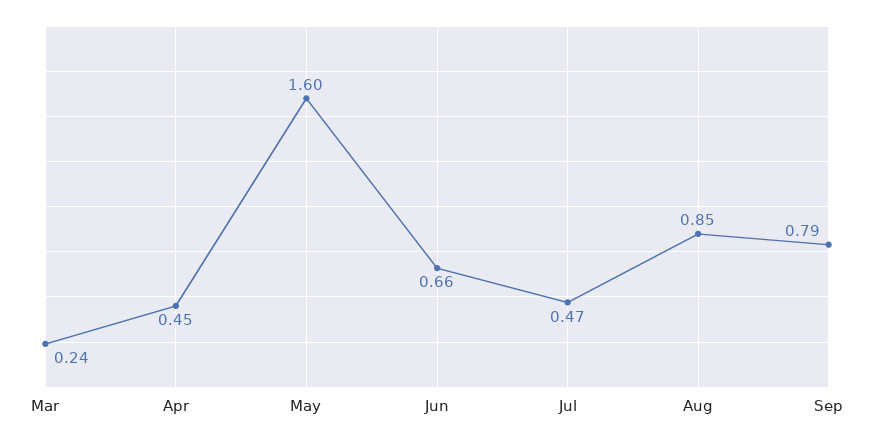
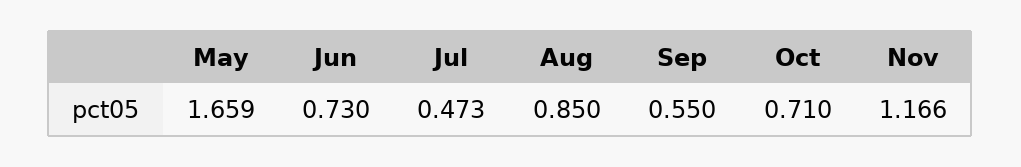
Mar: 0.24 -> none
Apr: 0.45 -> none
May: 1.6 -> 1.659
Jun: 0.66 -> 0.73
Sep: 0.79 -> 0.55
Oct: none -> 0.71
Nov: none -> 1.166

